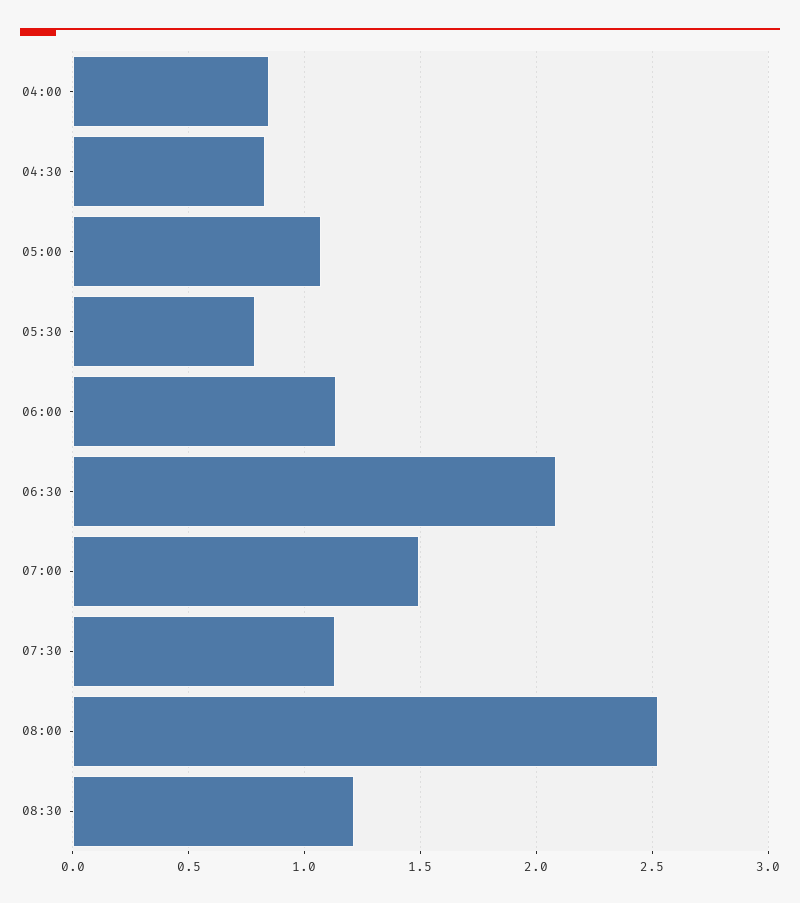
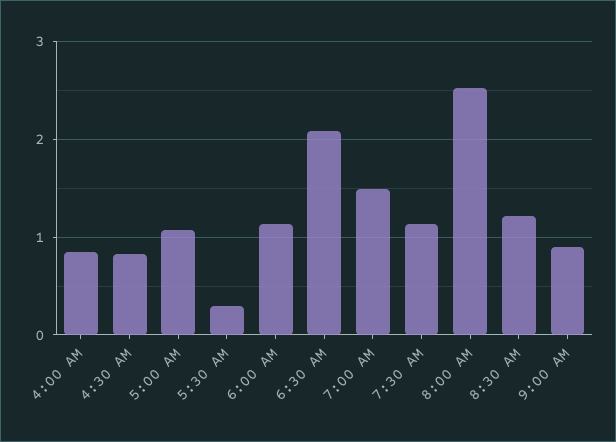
05:30: 0.8 -> 0.3
9:00 AM: none -> 0.9

